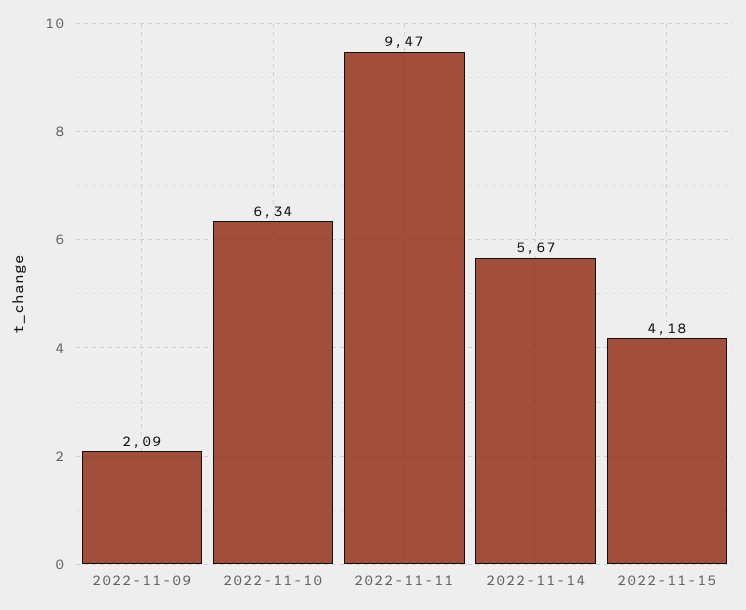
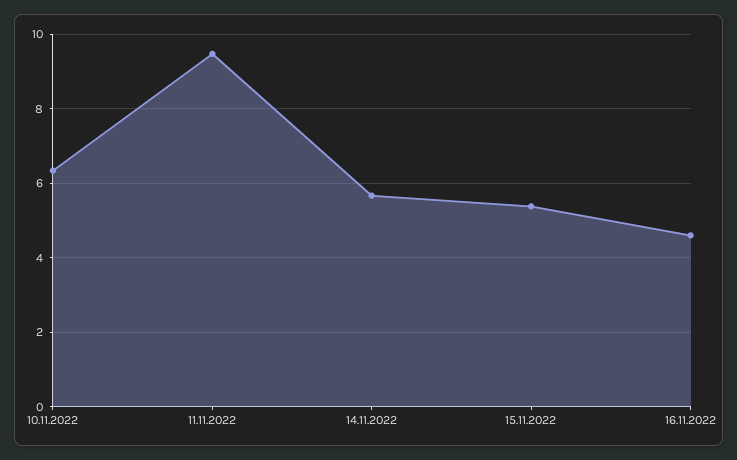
2022-11-09: 2.09 -> none
2022-11-15: 4.18 -> 5.4
16.11.2022: none -> 4.6

